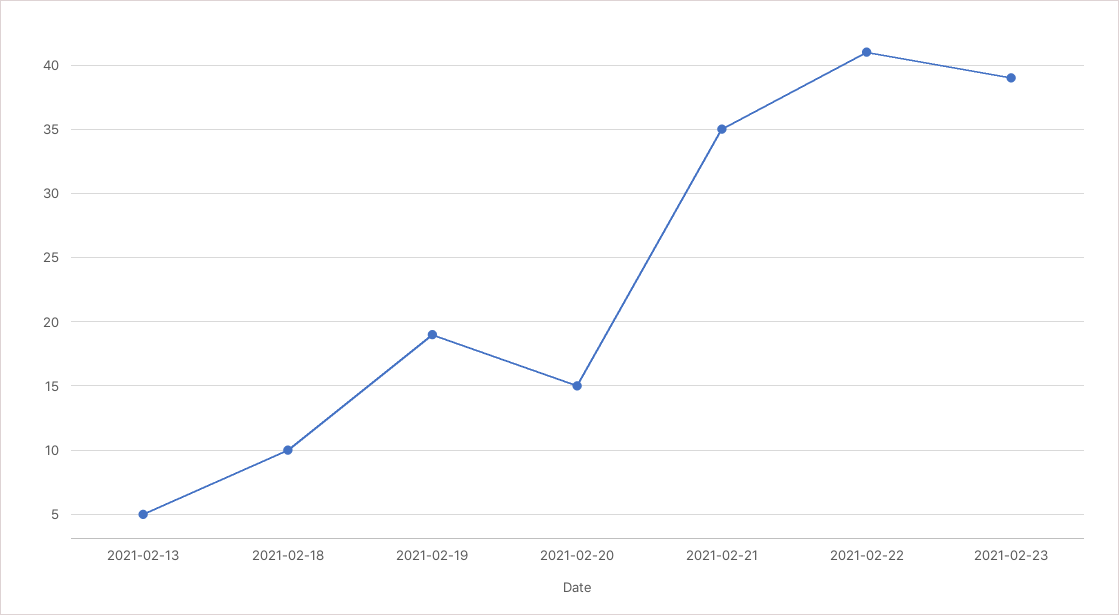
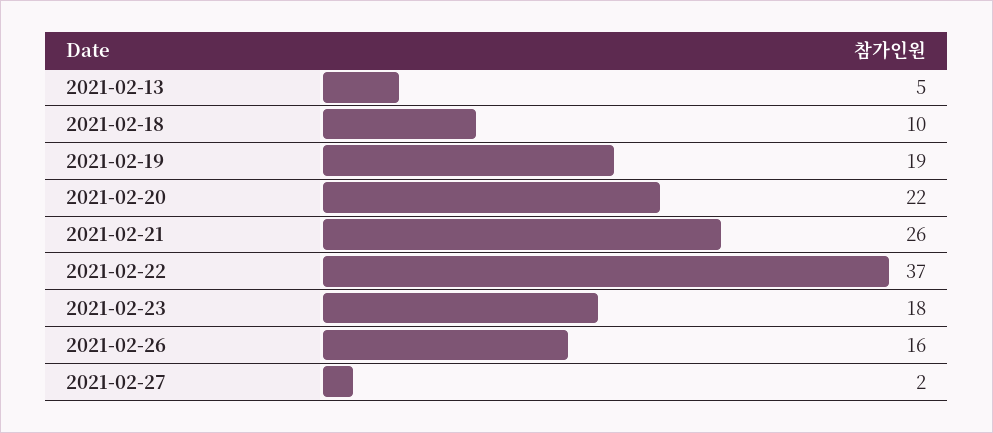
2021-02-20: 15 -> 22
2021-02-21: 35 -> 26
2021-02-22: 41 -> 37
2021-02-23: 39 -> 18
2021-02-26: none -> 16
2021-02-27: none -> 2

